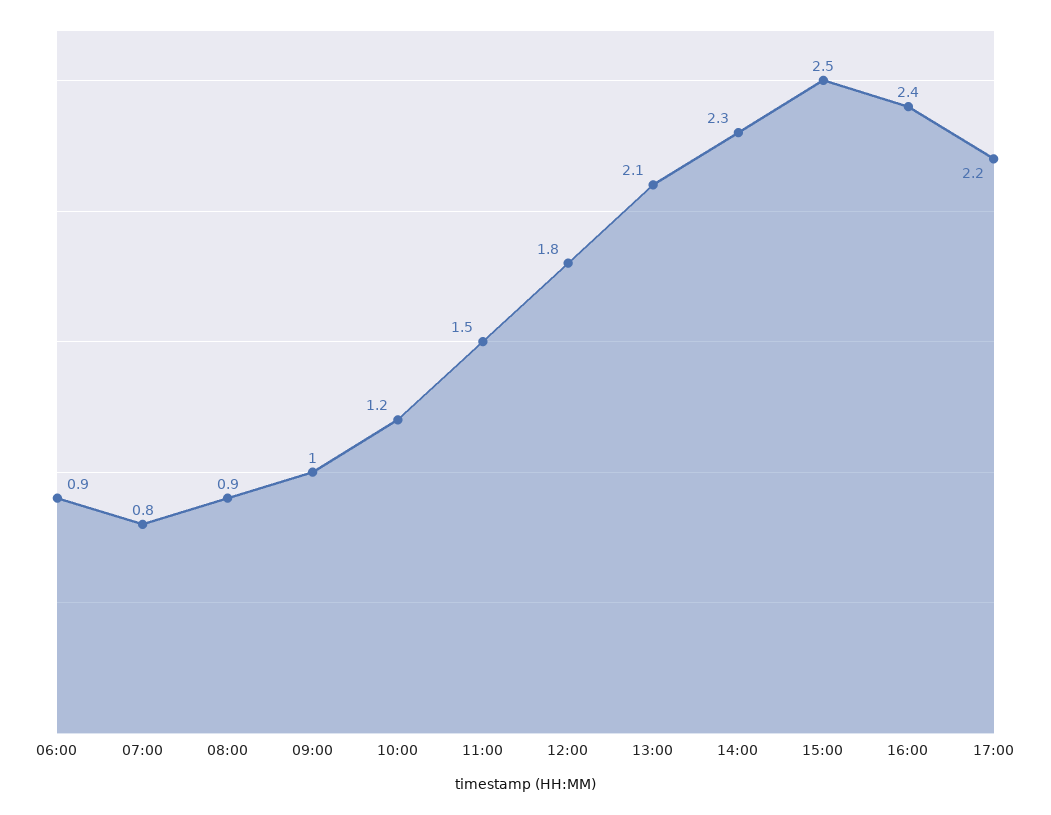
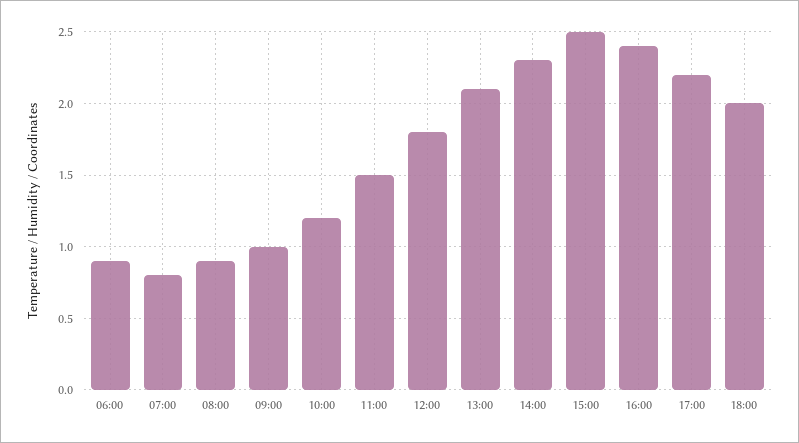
18:00: none -> 2

